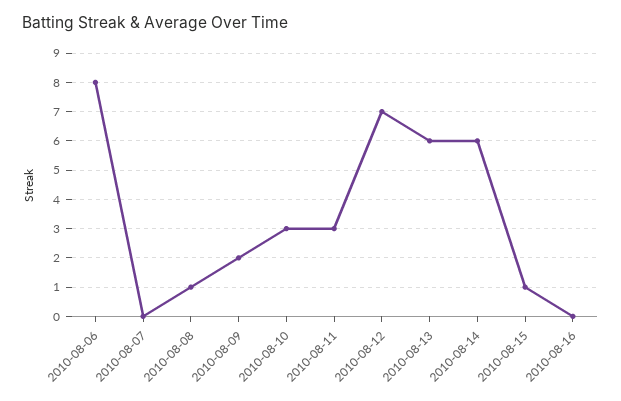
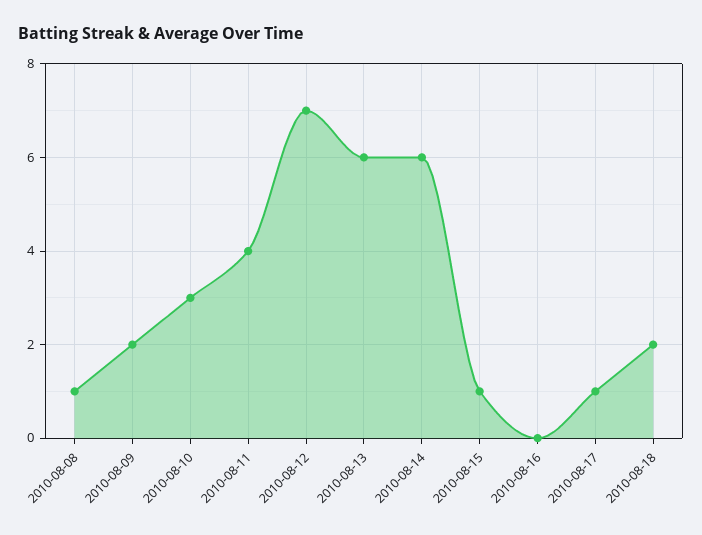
2010-08-06: 8 -> none
2010-08-07: 0 -> none
2010-08-11: 3 -> 4
2010-08-17: none -> 1
2010-08-18: none -> 2

